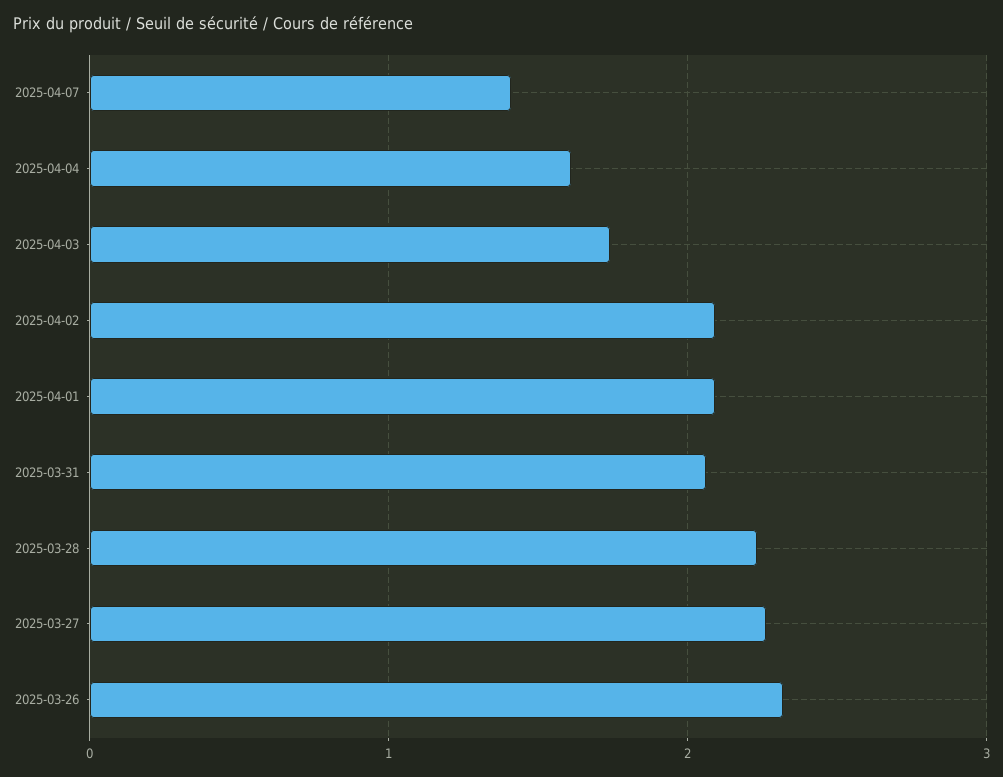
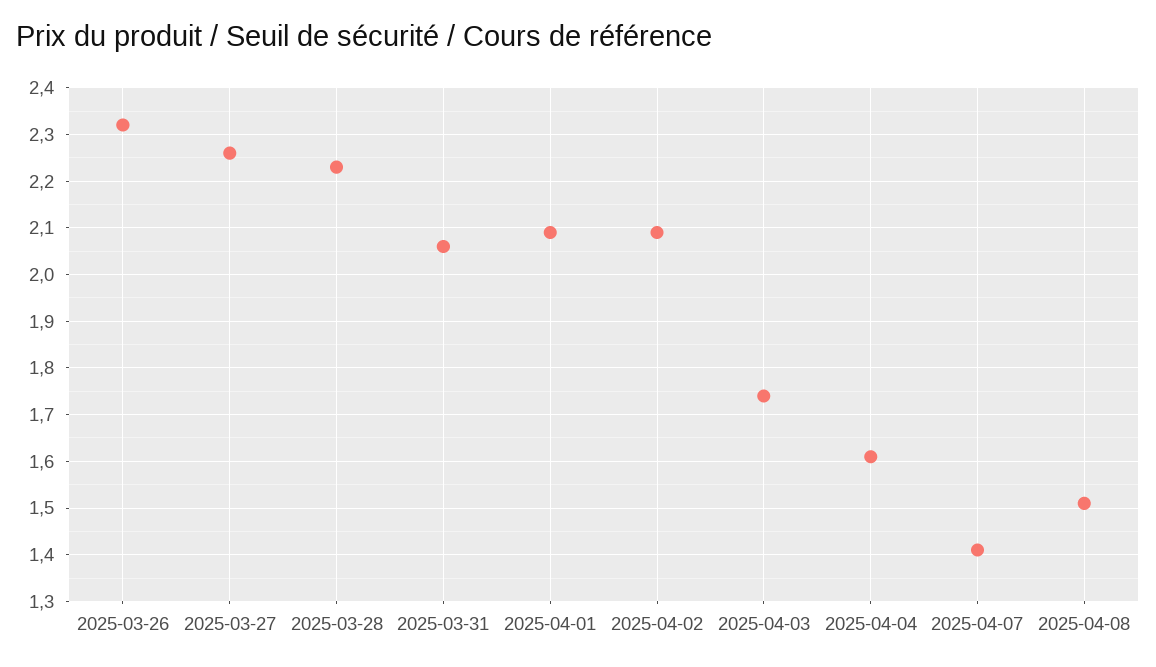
2025-04-08: none -> 1.5

